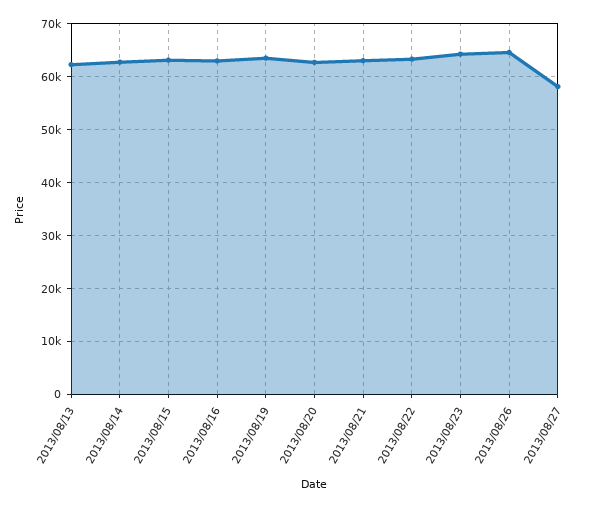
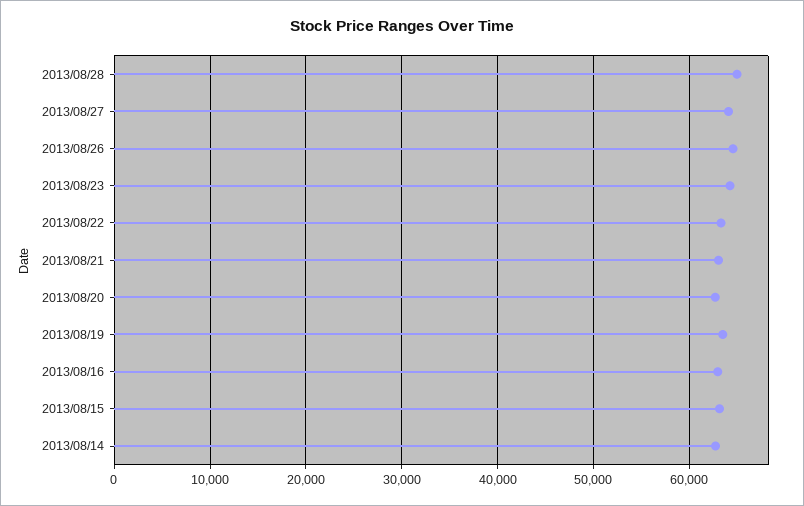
2013/08/13: 62000 -> none
2013/08/27: 58000 -> 64000
2013/08/28: none -> 65000

